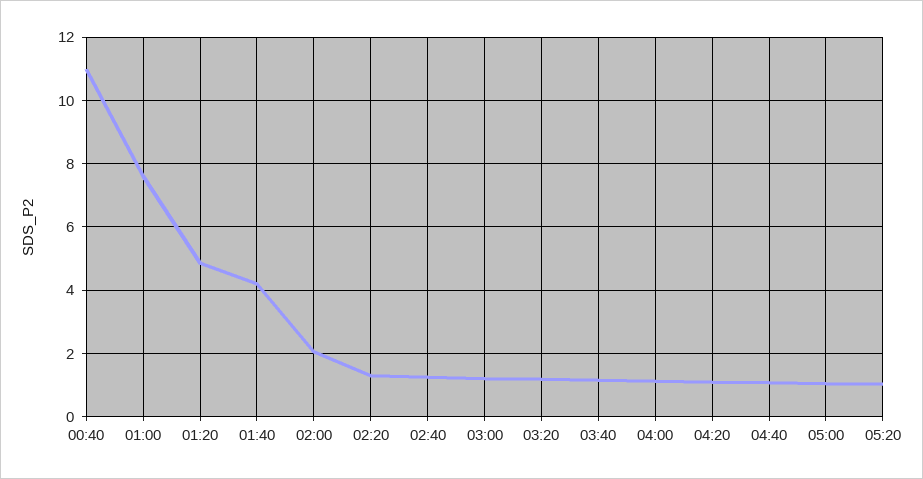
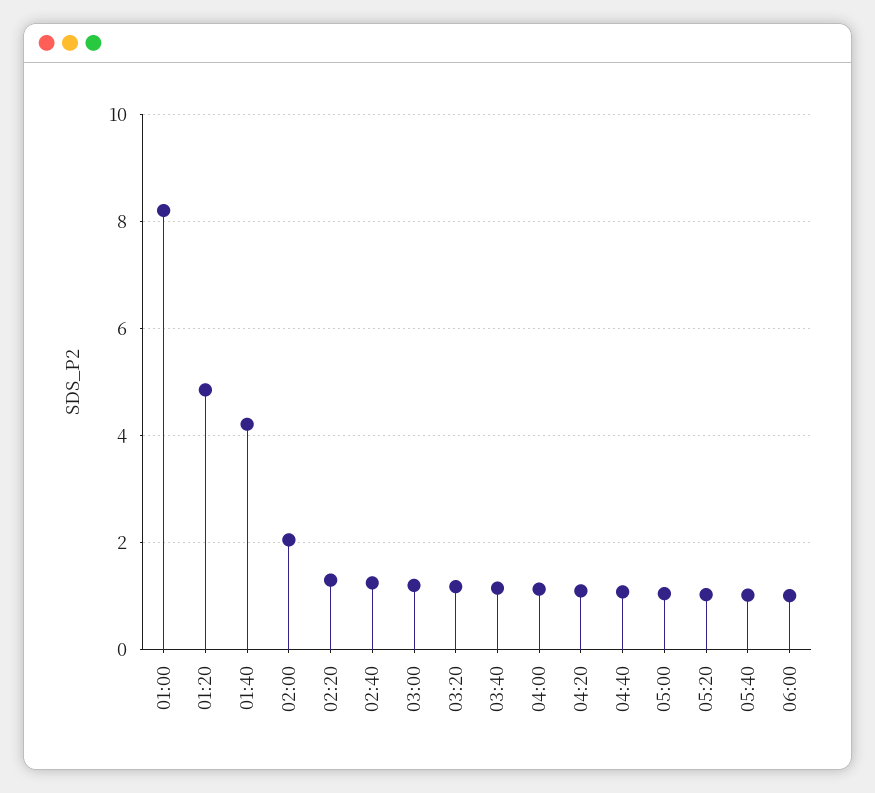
00:40: 11 -> none
01:00: 7.6 -> 8.2
05:40: none -> 1
06:00: none -> 1

